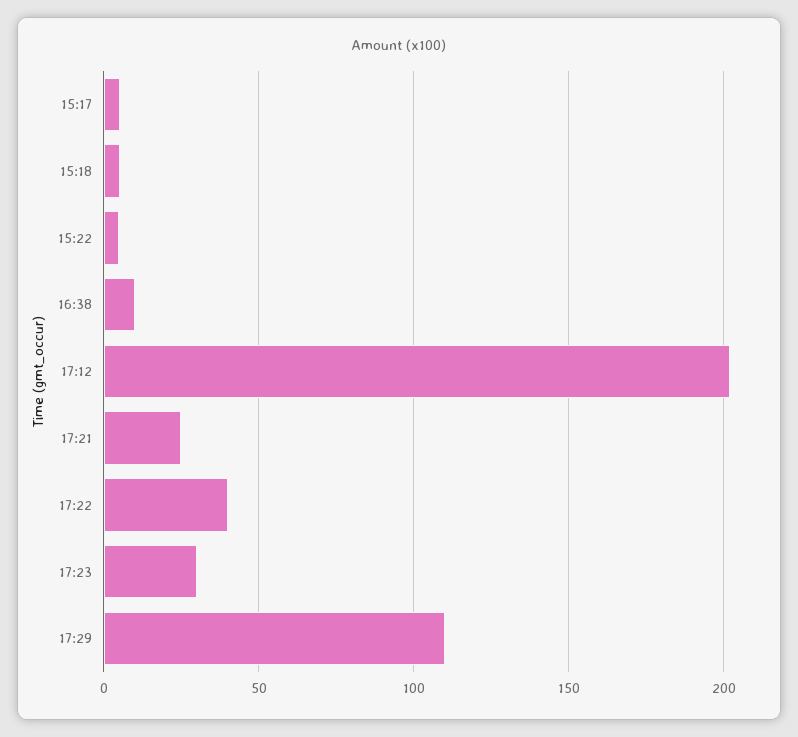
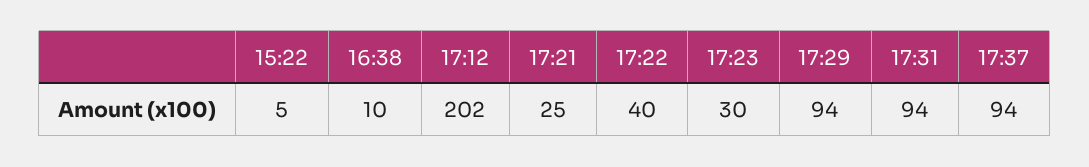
15:17: 5 -> none
15:18: 5 -> none
17:29: 110 -> 94
17:31: none -> 94
17:37: none -> 94

